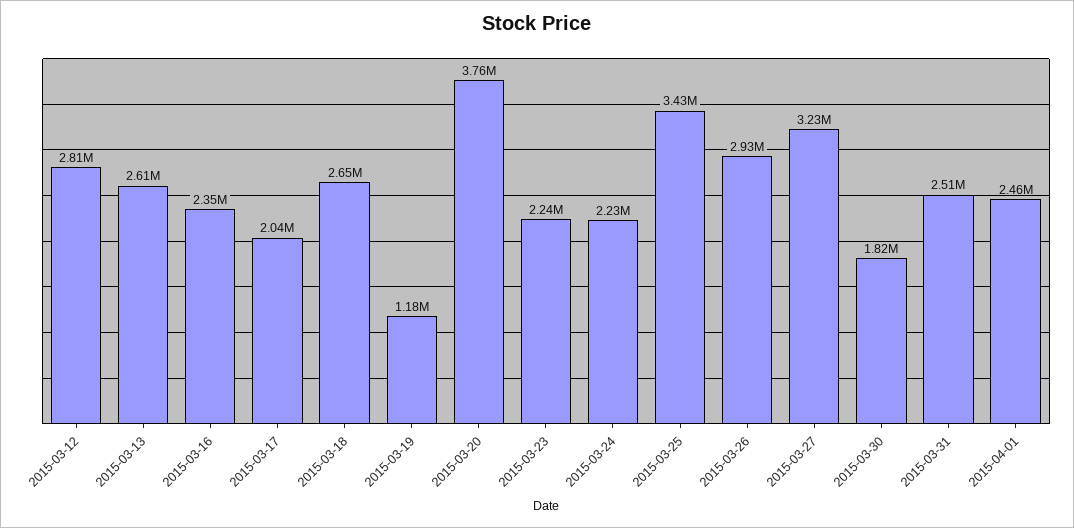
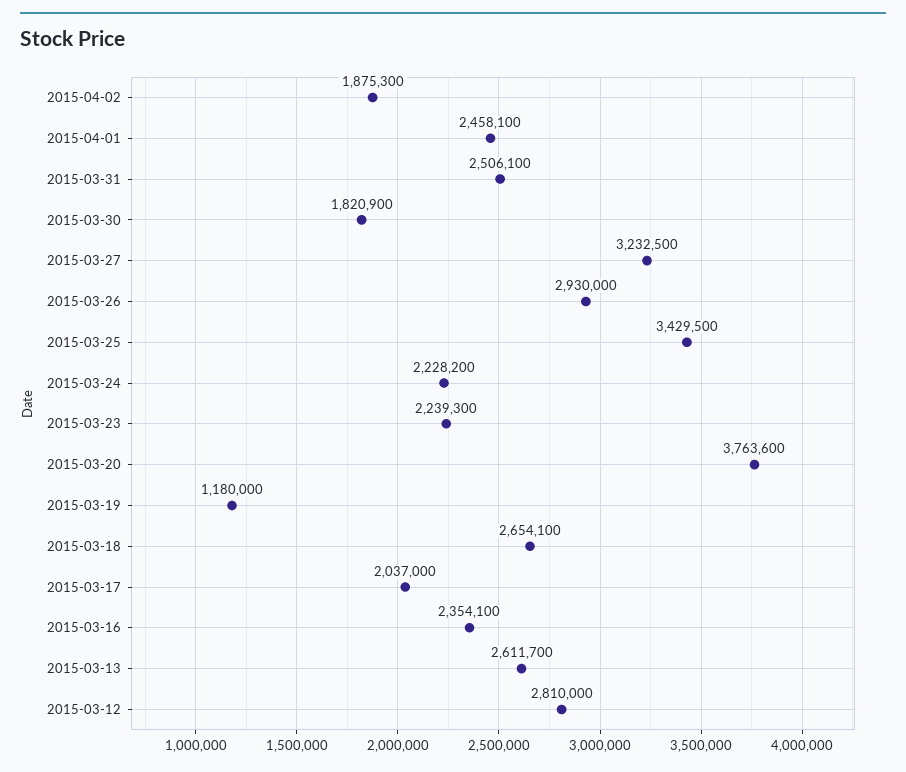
2015-04-02: none -> 1875300

